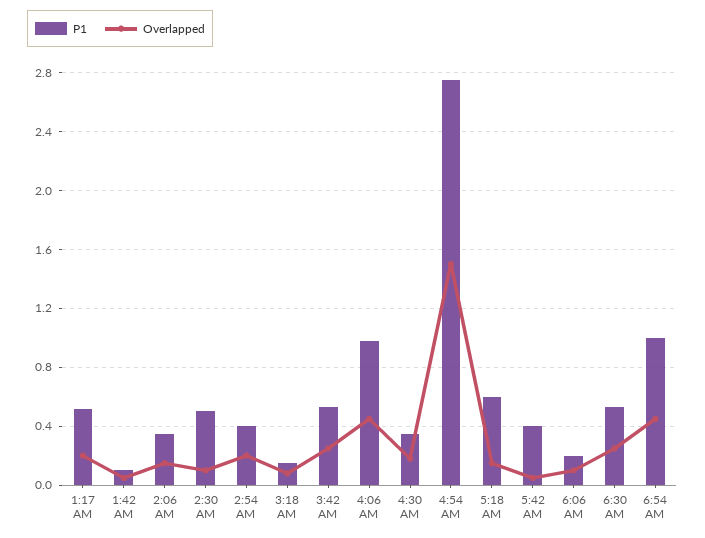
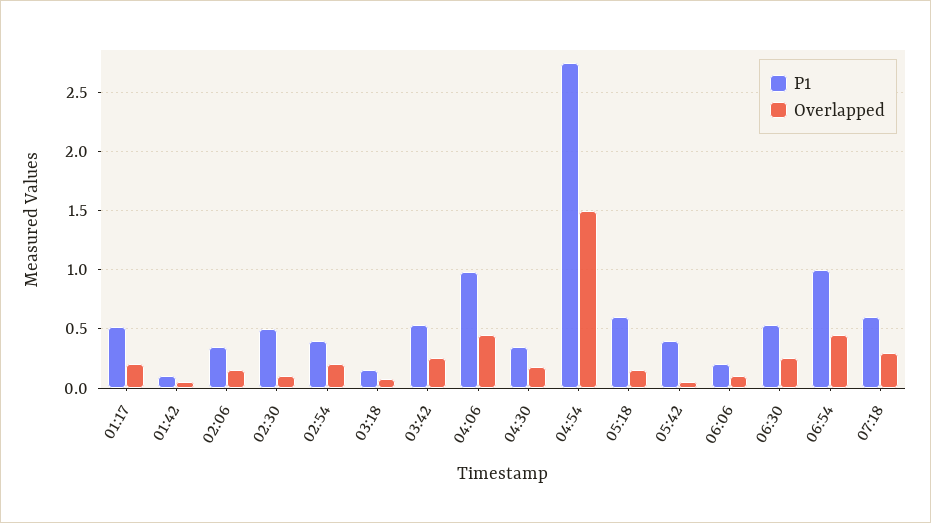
P1, 07:18: none -> 0.6
Overlapped, 07:18: none -> 0.3

